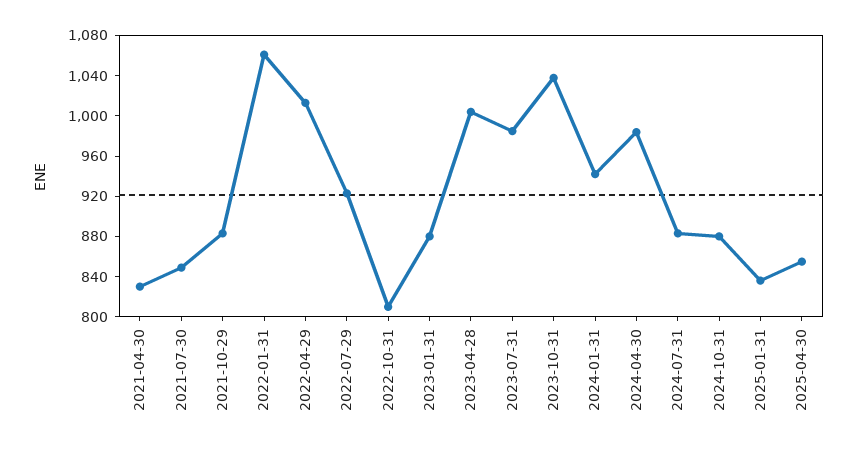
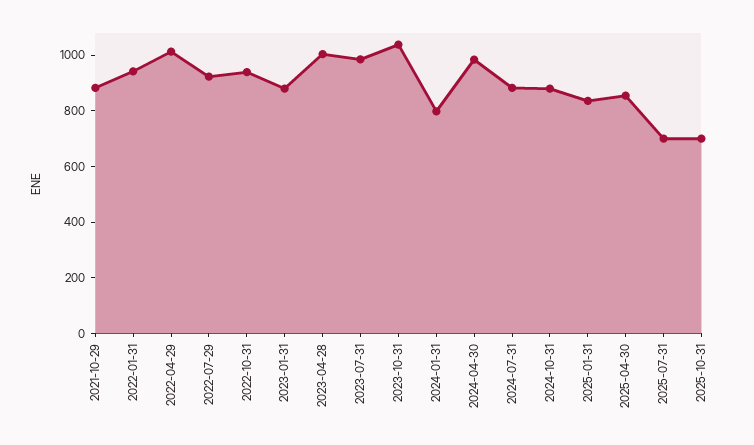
2021-04-30: 830 -> none
2021-07-30: 850 -> none
2022-01-31: 1060 -> 950
2022-10-31: 810 -> 950
2024-01-31: 940 -> 800
2025-07-31: none -> 700
2025-10-31: none -> 700

